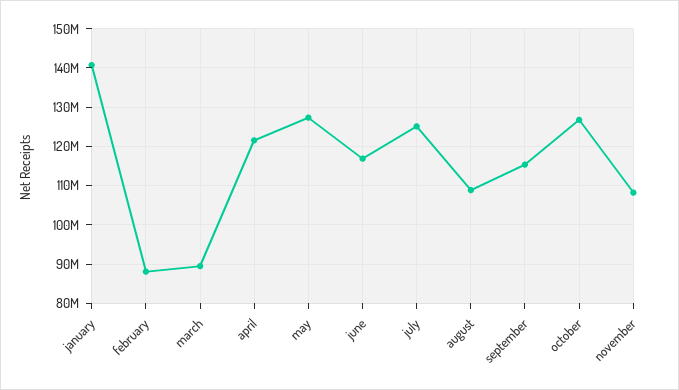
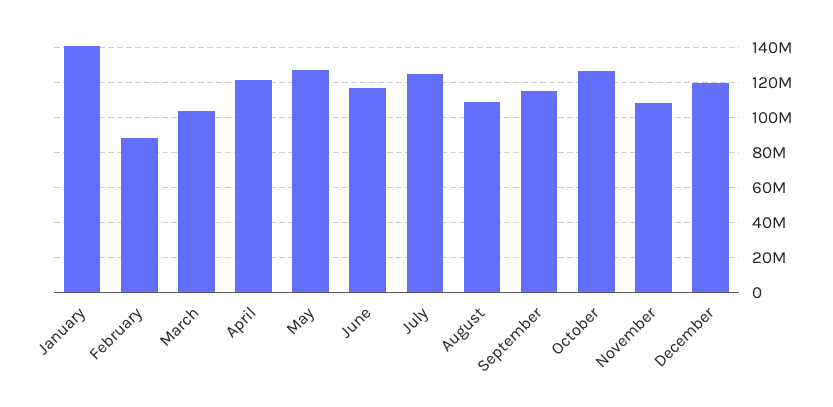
march: 90000000 -> 105000000
December: none -> 120000000

